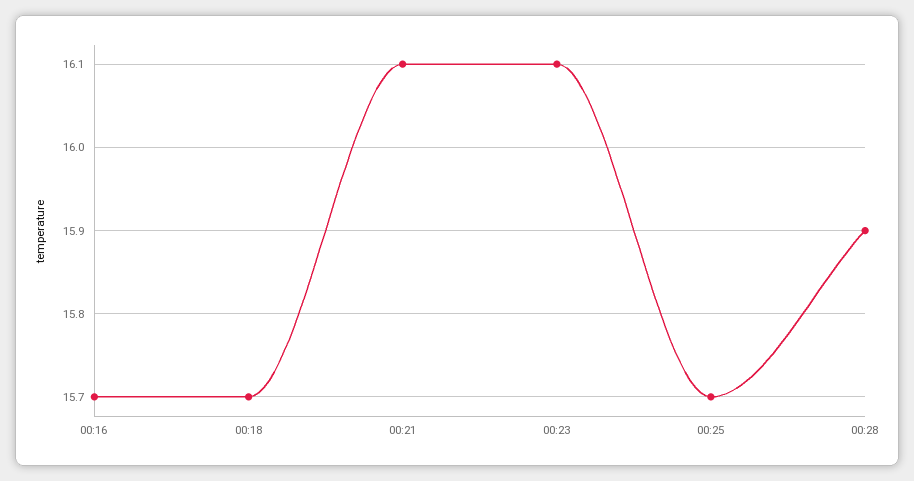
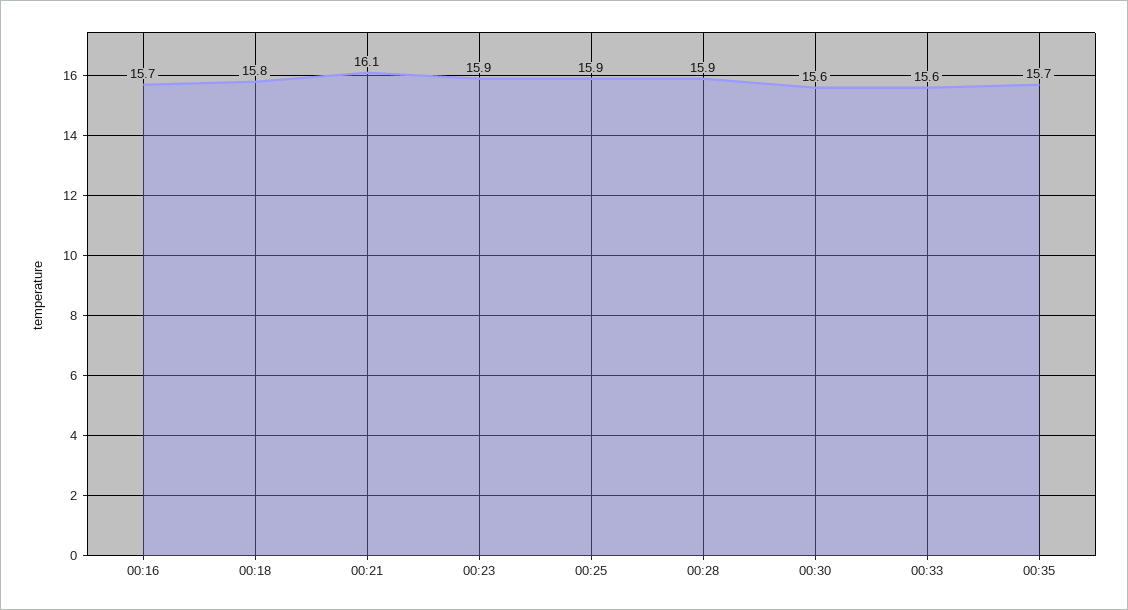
00:18: 15.7 -> 15.8
00:23: 16.1 -> 15.9
00:25: 15.7 -> 15.9
00:30: none -> 15.6
00:33: none -> 15.6
00:35: none -> 15.7

